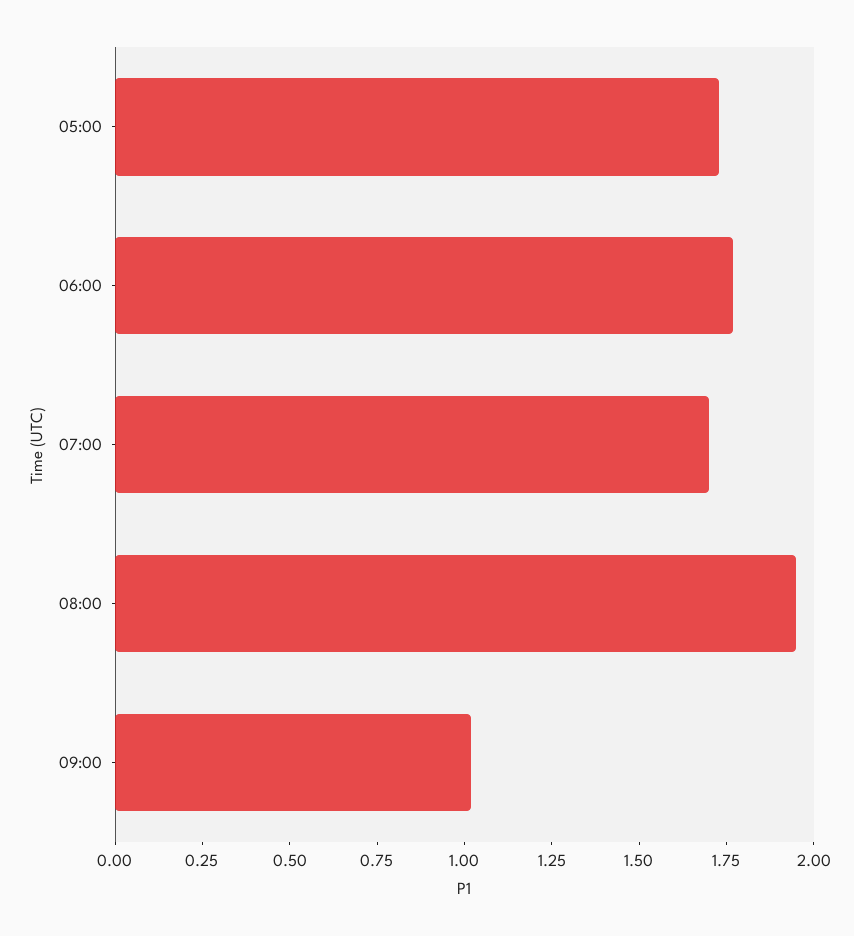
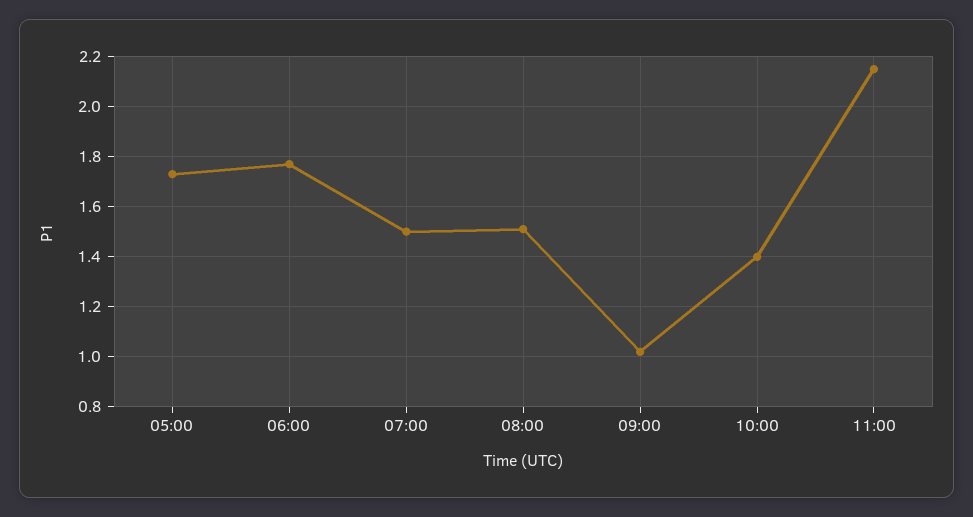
07:00: 1.7 -> 1.5
08:00: 1.95 -> 1.5
10:00: none -> 1.4
11:00: none -> 2.15

